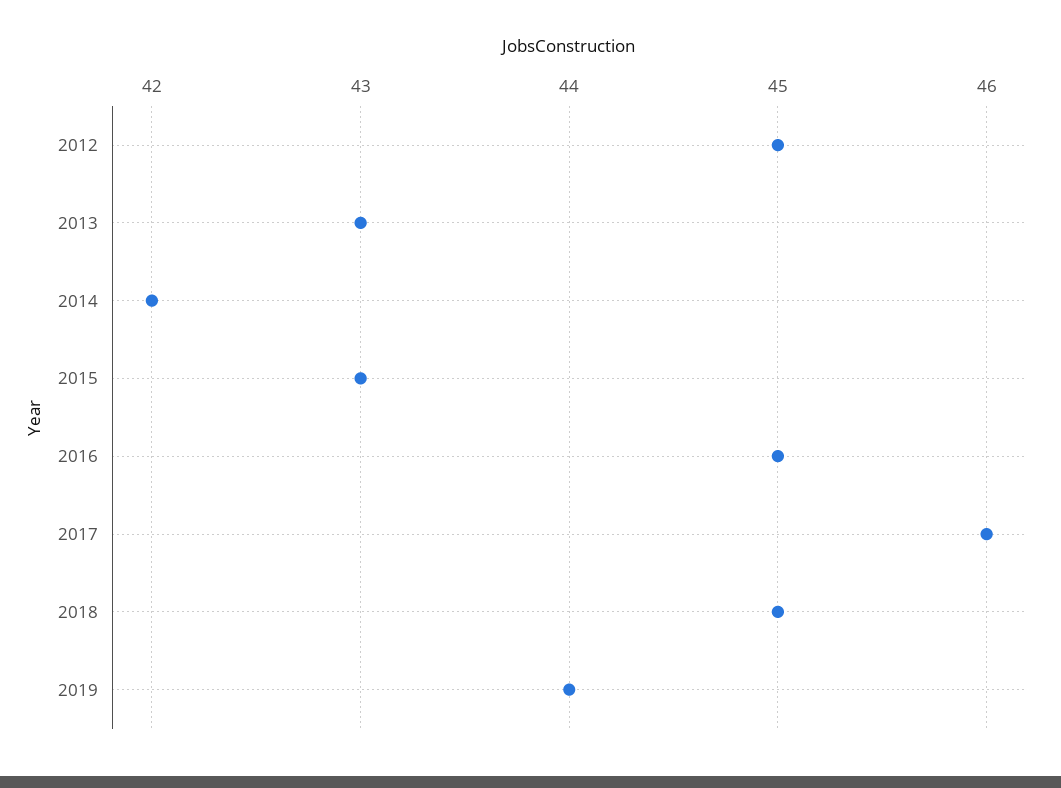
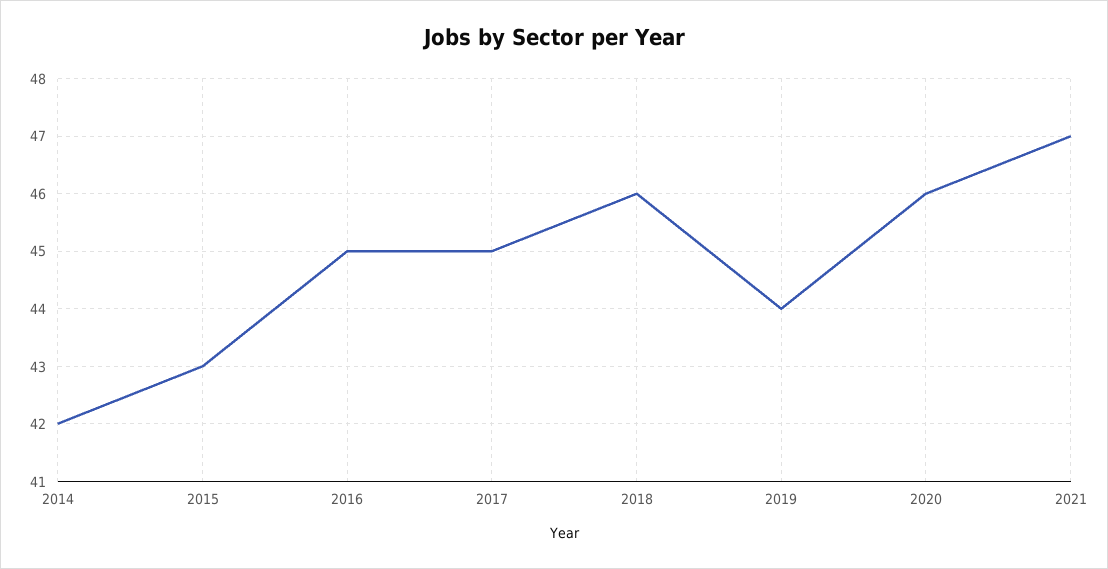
2012: 45 -> none
2013: 43 -> none
2017: 46 -> 45
2018: 45 -> 46
2020: none -> 46
2021: none -> 47

